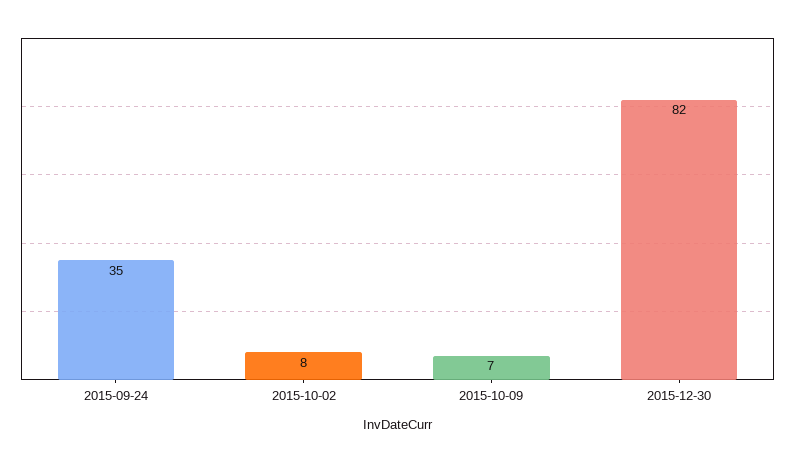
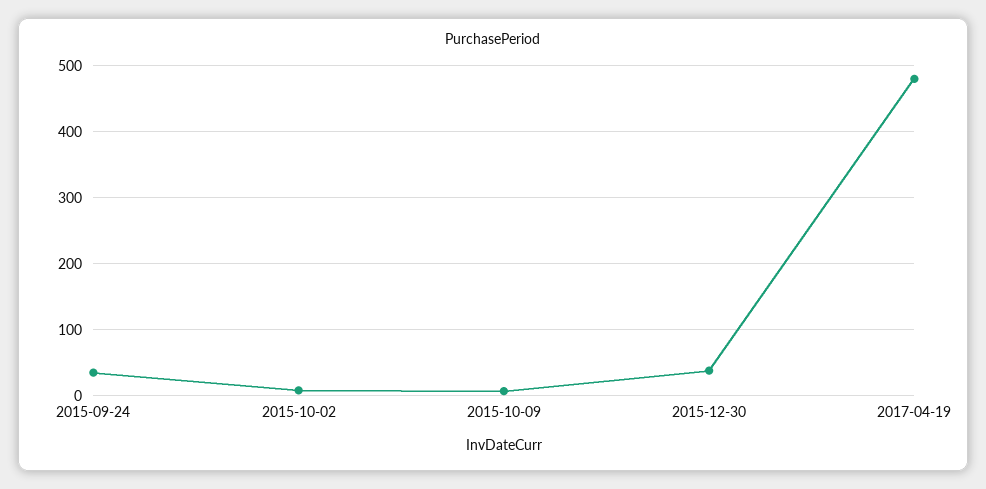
2015-12-30: 82 -> 40
2017-04-19: none -> 480

